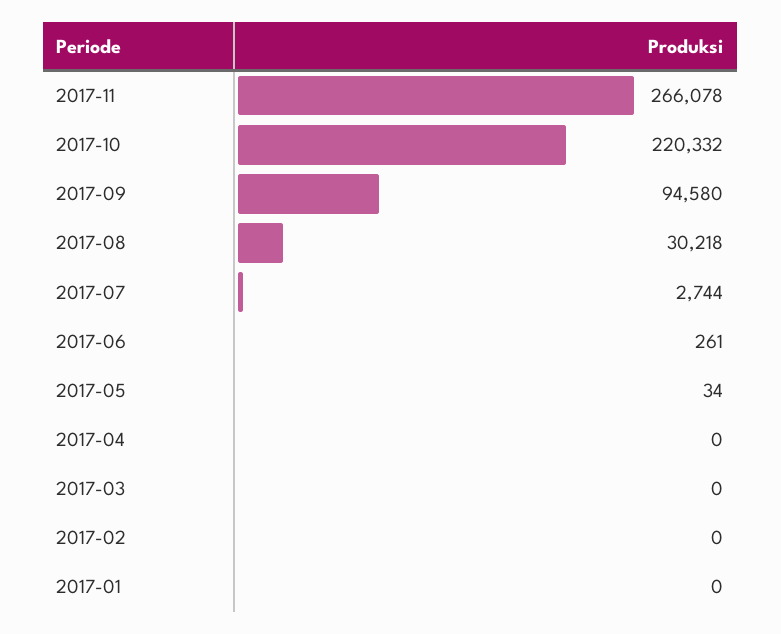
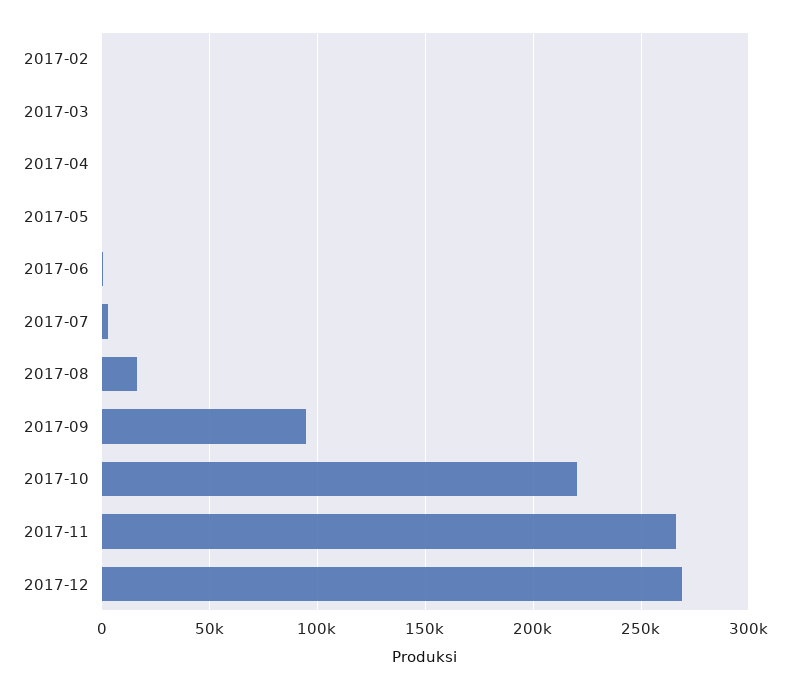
2017-08: 30218 -> 15000
2017-01: 0 -> none
2017-12: none -> 270000

